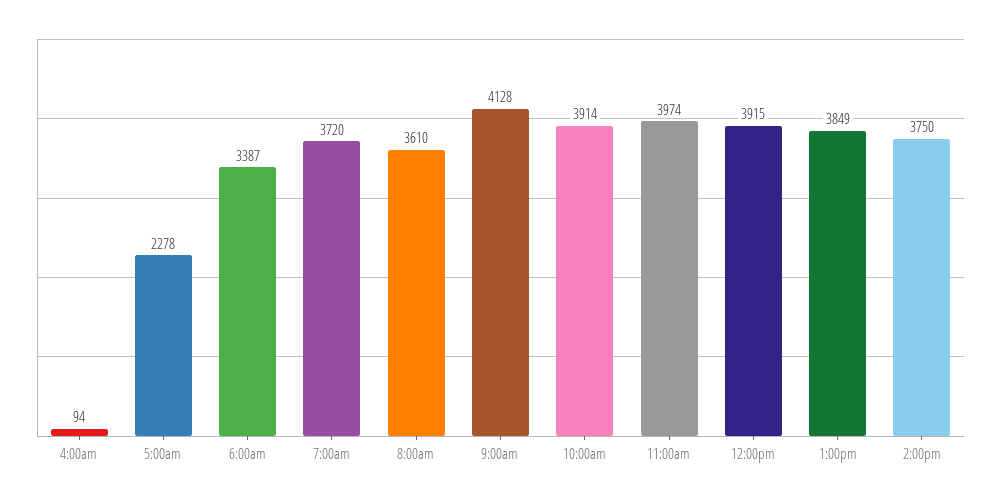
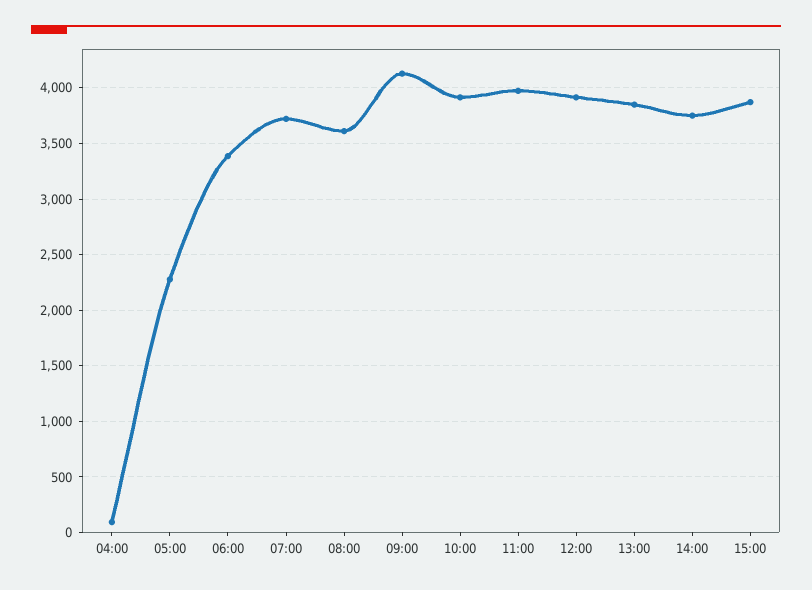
15:00: none -> 3900

